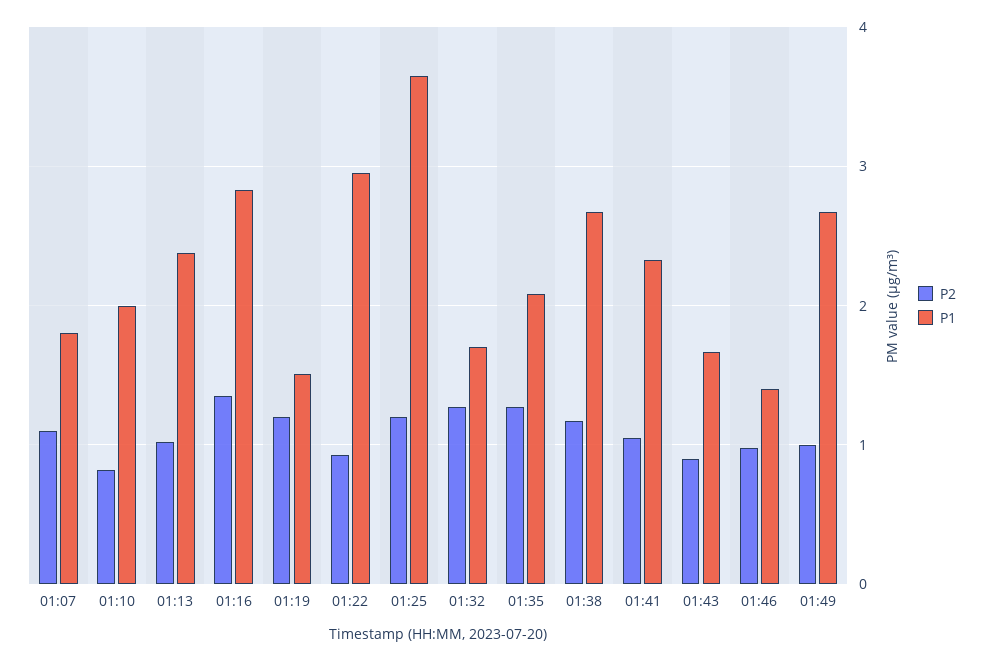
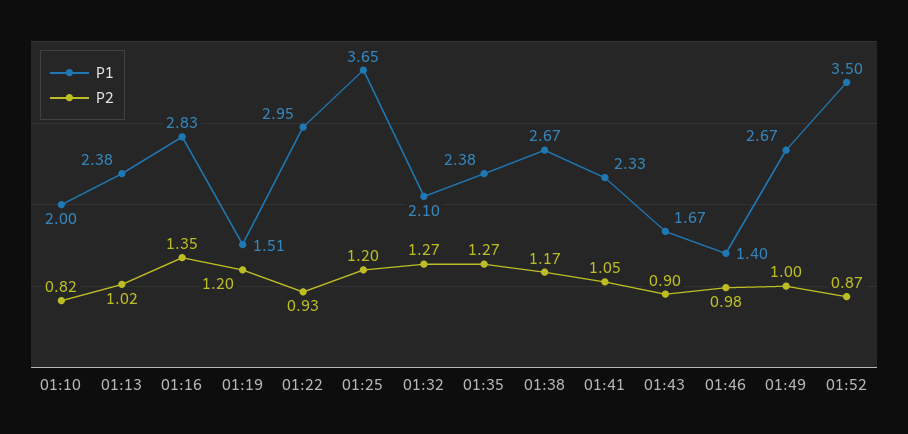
P2, 01:07: 1.1 -> none
P1, 01:07: 1.8 -> none
P1, 01:32: 1.7 -> 2.1
P1, 01:35: 2.1 -> 2.38
P1, 01:52: none -> 3.5
P2, 01:52: none -> 0.87

